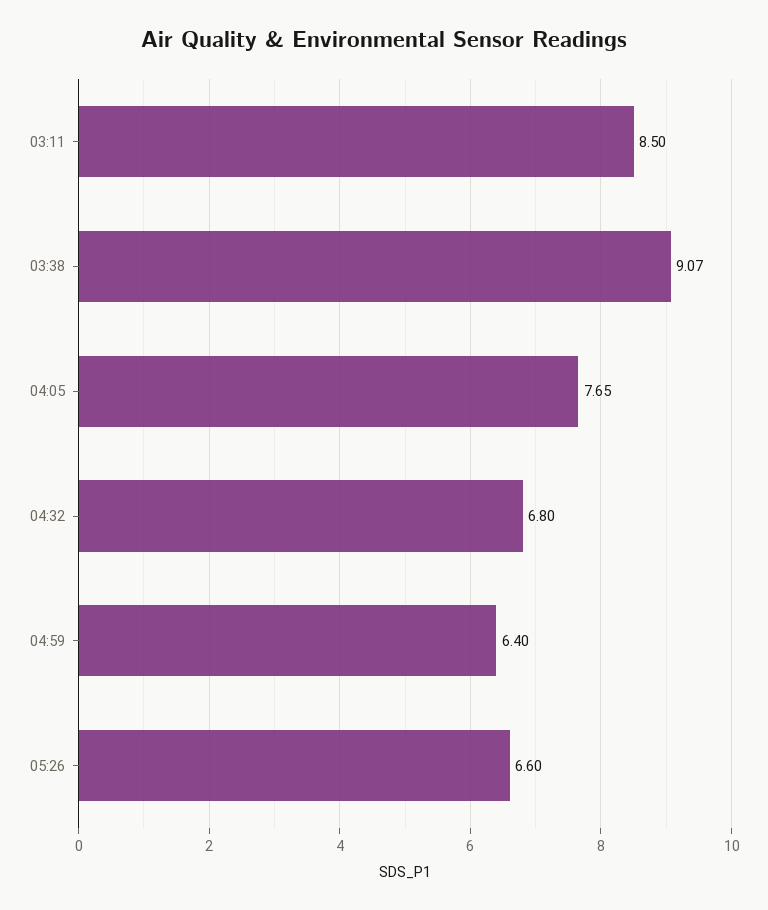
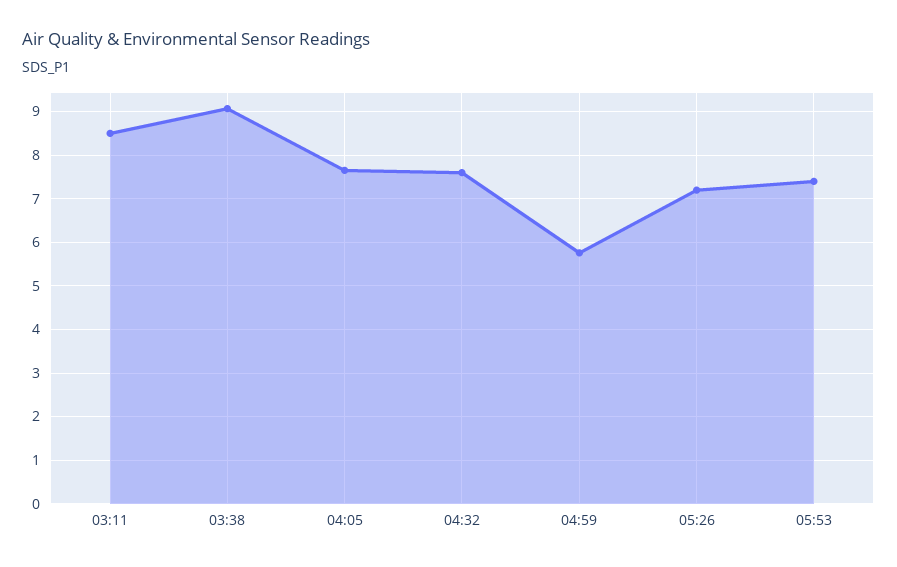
04:32: 6.8 -> 7.6
04:59: 6.4 -> 5.8
05:26: 6.6 -> 7.2
05:53: none -> 7.4

